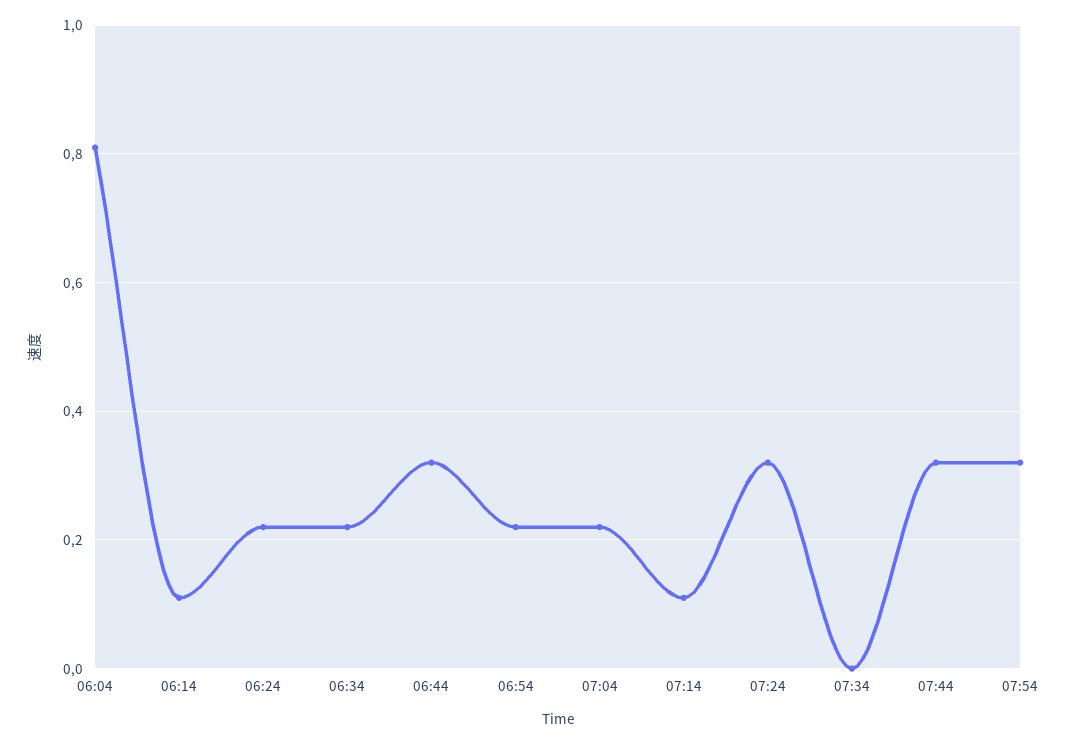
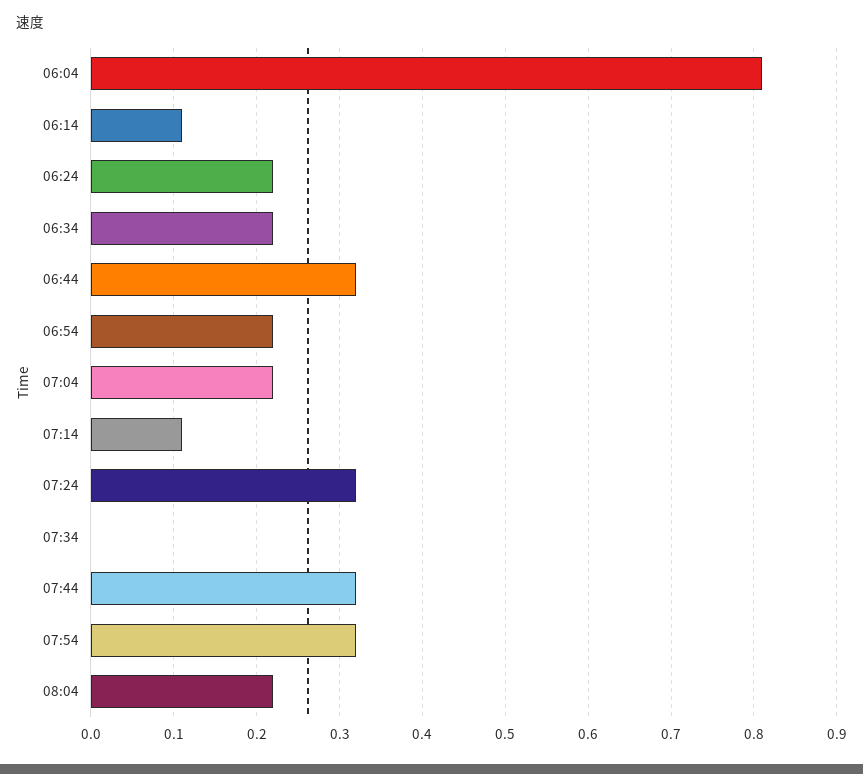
08:04: none -> 0.22

